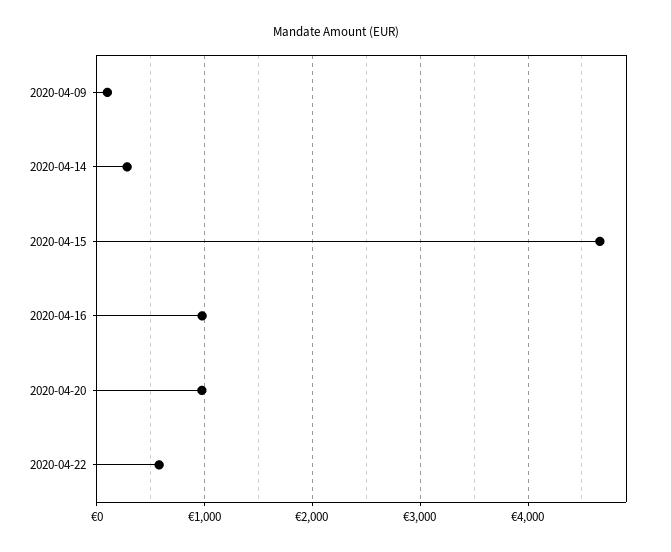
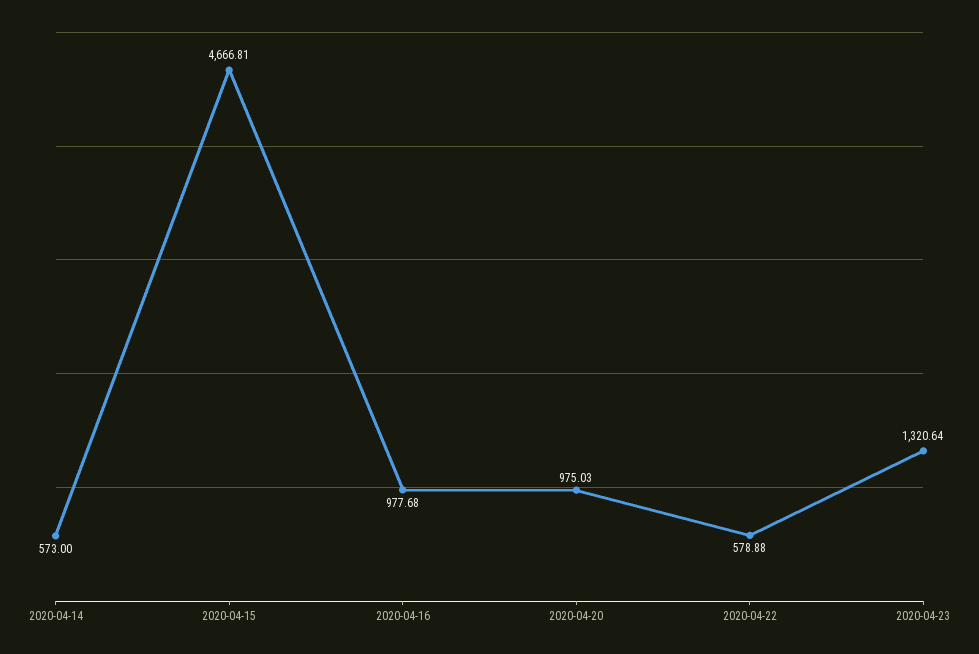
2020-04-09: 100 -> none
2020-04-14: 300 -> 573
2020-04-23: none -> 1320.64

